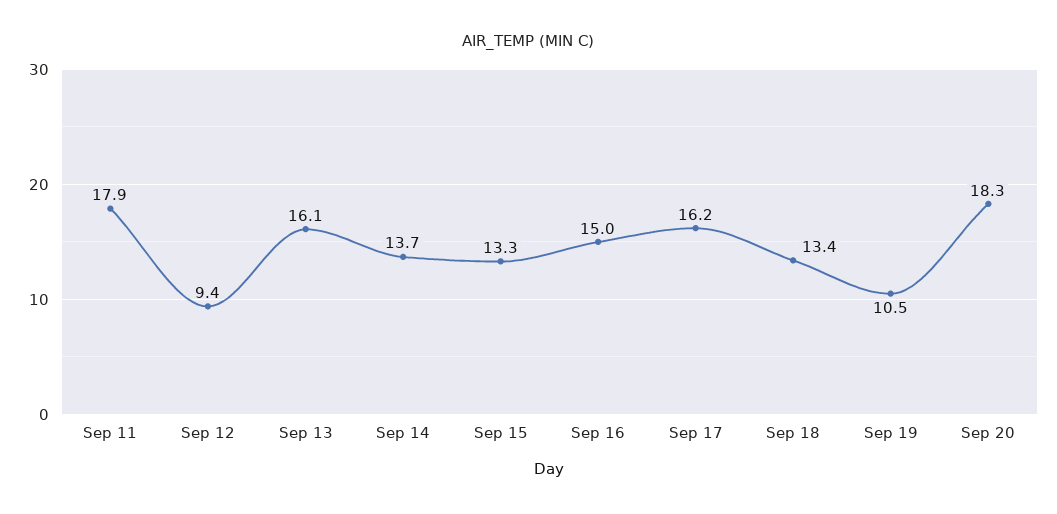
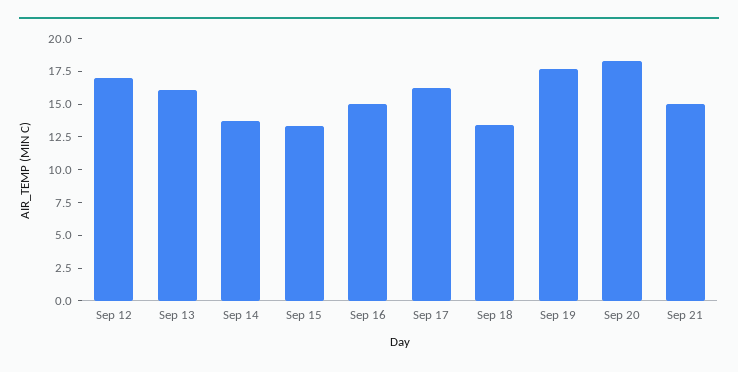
Sep 11: 17.9 -> none
Sep 12: 9.4 -> 17.5
Sep 19: 10.5 -> 17.5
Sep 21: none -> 15

